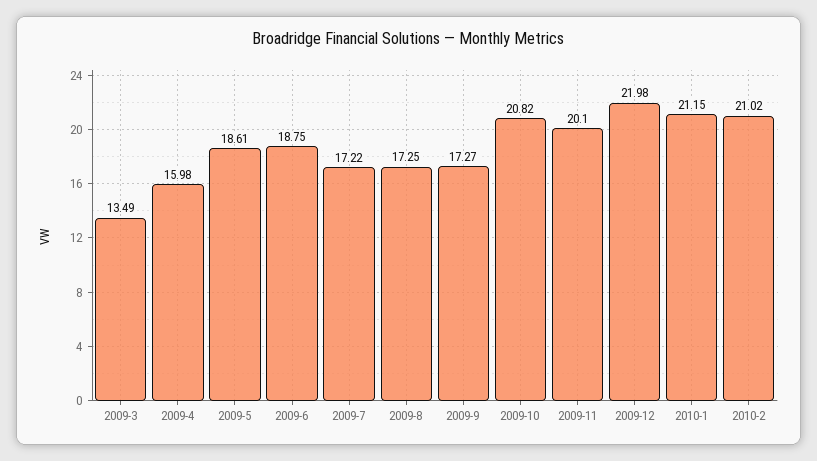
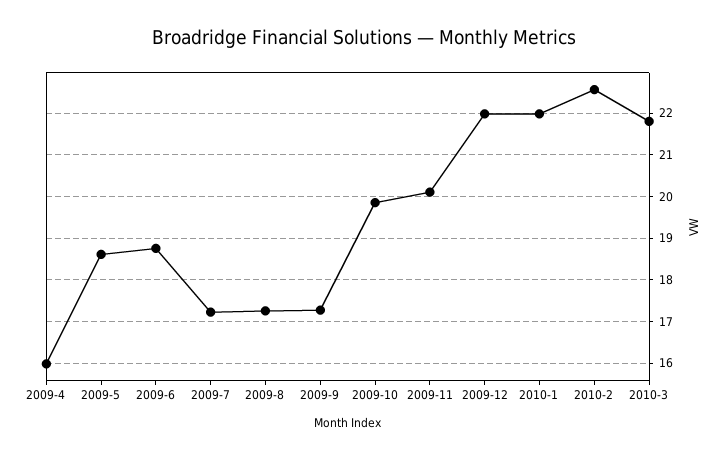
2009-3: 13.49 -> none
2009-10: 20.82 -> 19.8
2010-1: 21.15 -> 22
2010-2: 21.02 -> 22.6
2010-3: none -> 21.8

